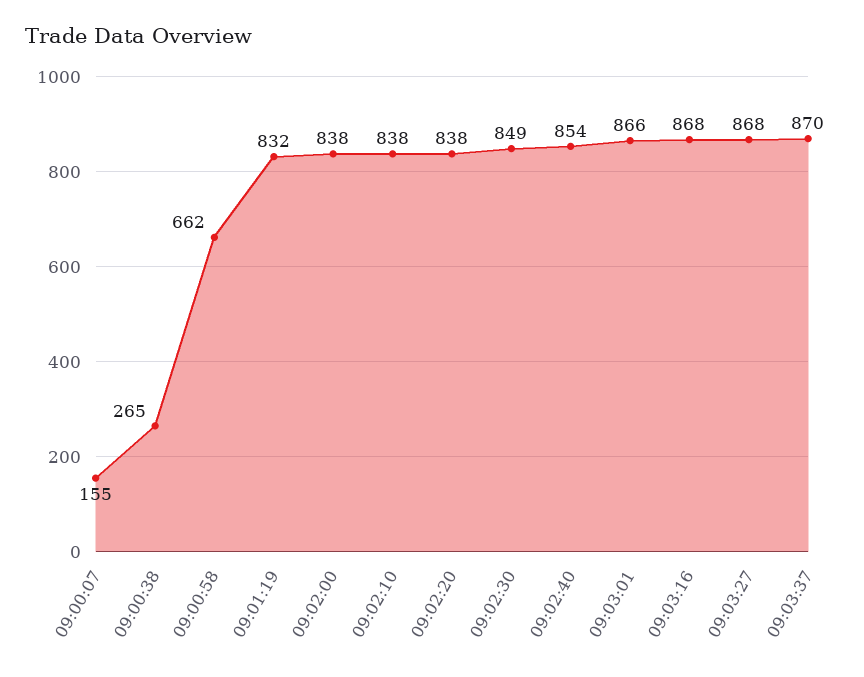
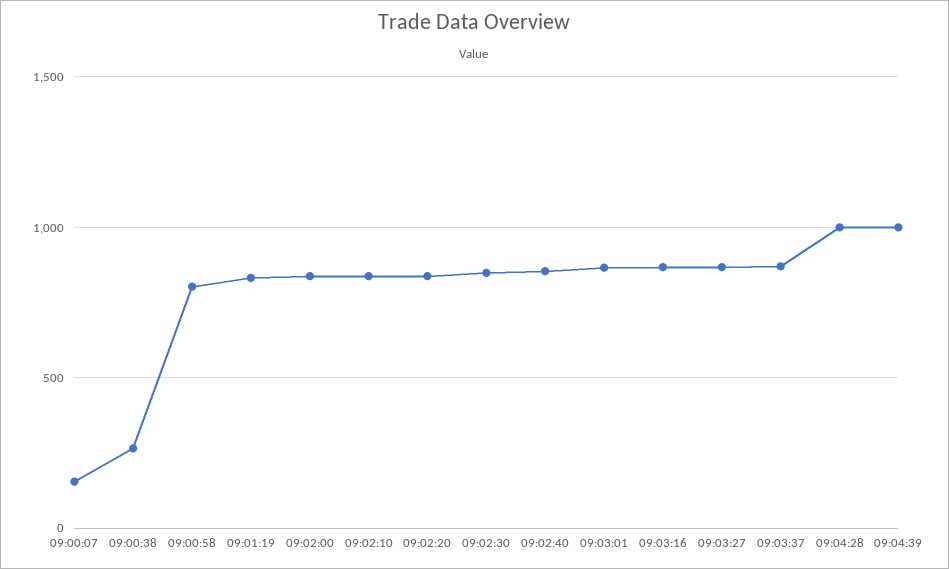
09:00:58: 662 -> 800
09:04:28: none -> 1000
09:04:39: none -> 1000

